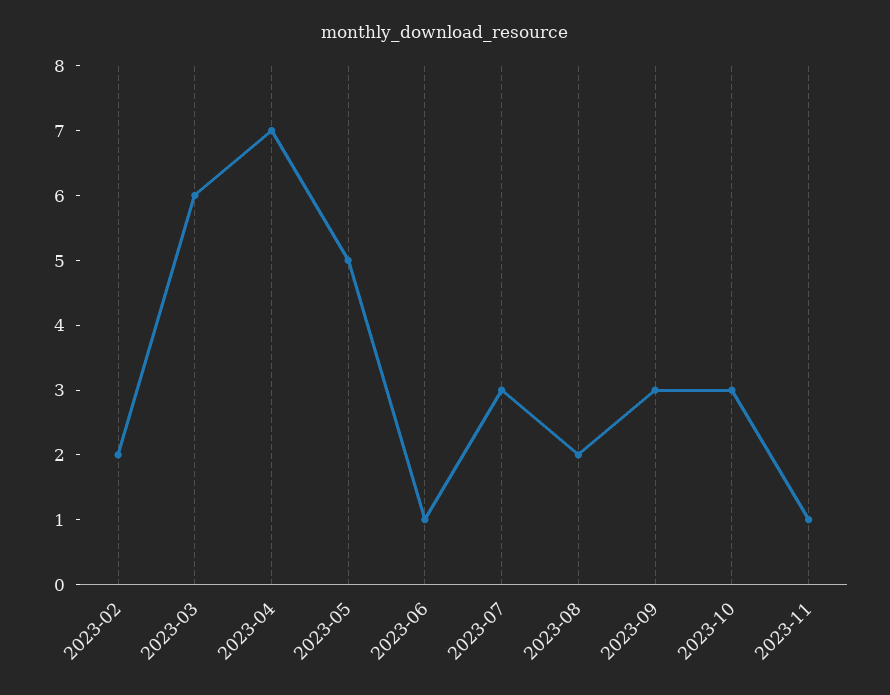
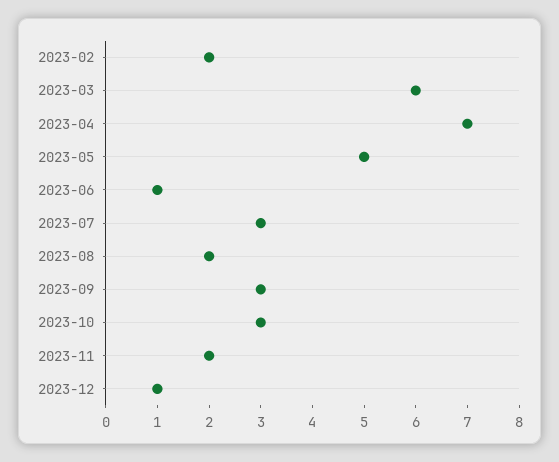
2023-11: 1 -> 2
2023-12: none -> 1

